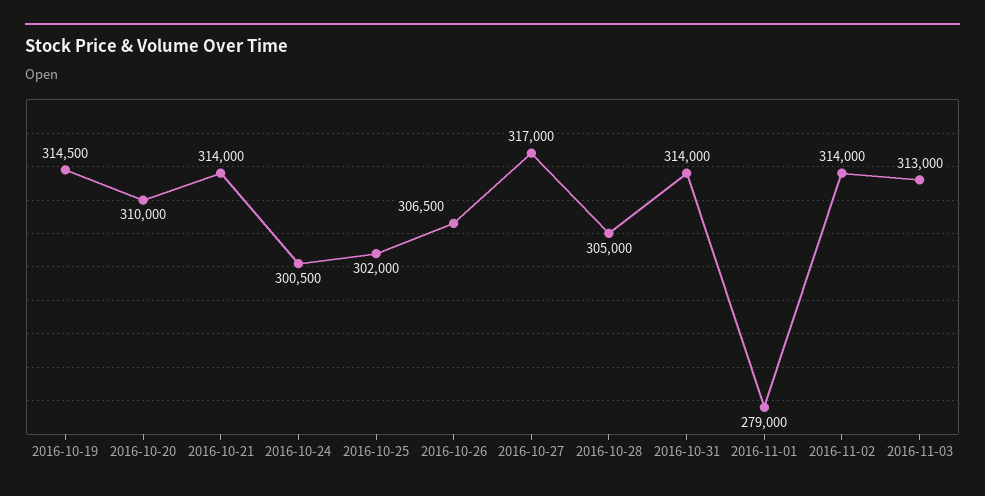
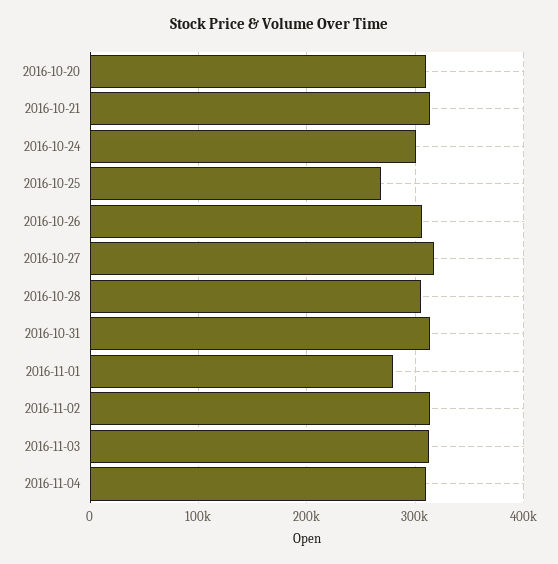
2016-10-19: 314500 -> none
2016-10-25: 302000 -> 270000
2016-11-04: none -> 310000

